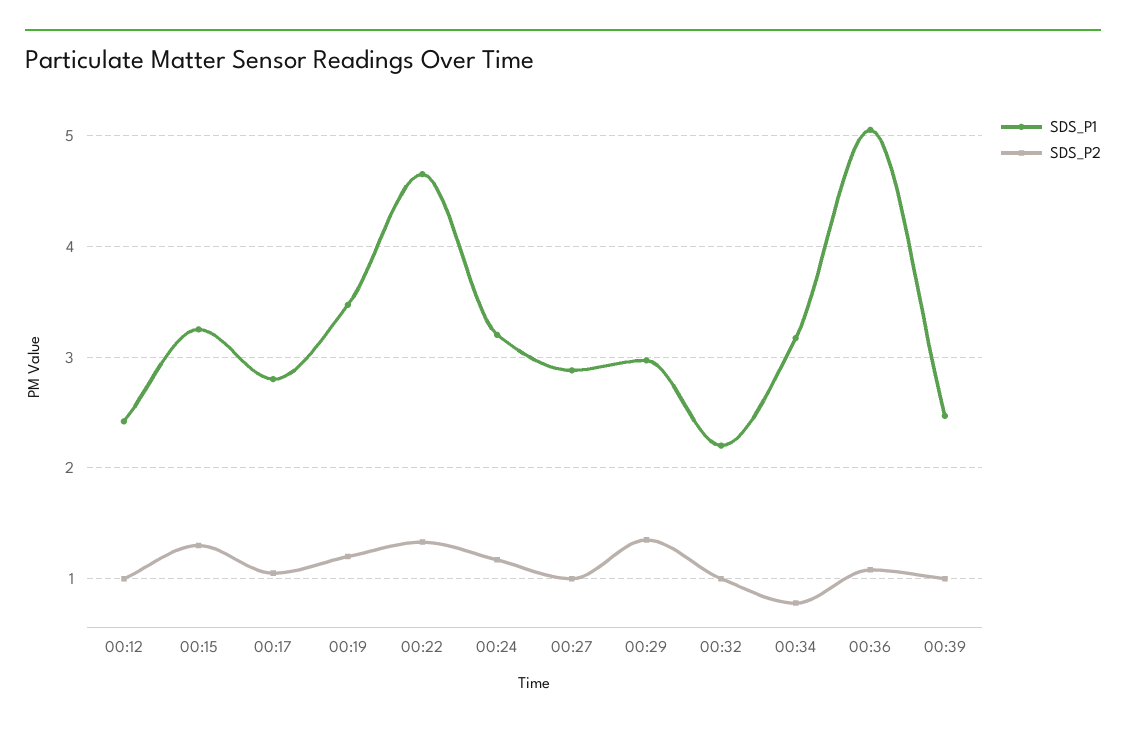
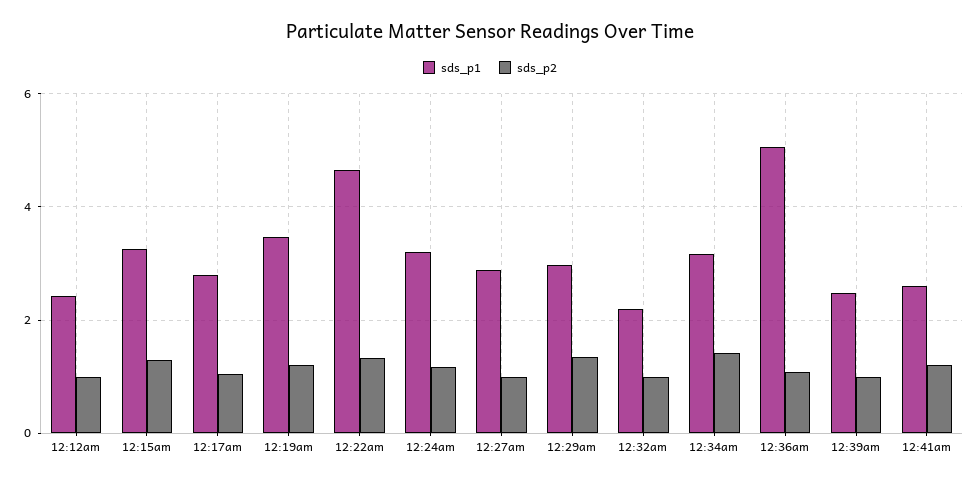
SDS_P2, 00:34: 0.8 -> 1.4
SDS_P1, 12:41am: none -> 2.6
SDS_P2, 12:41am: none -> 1.2

